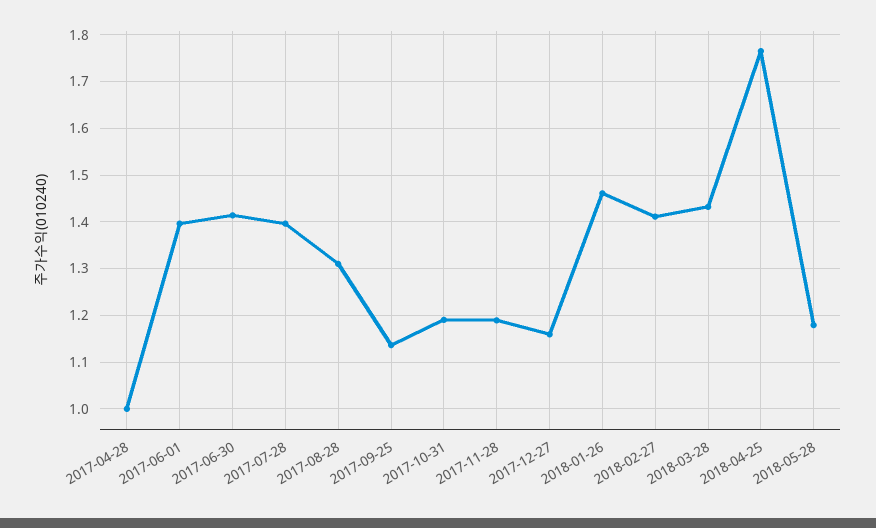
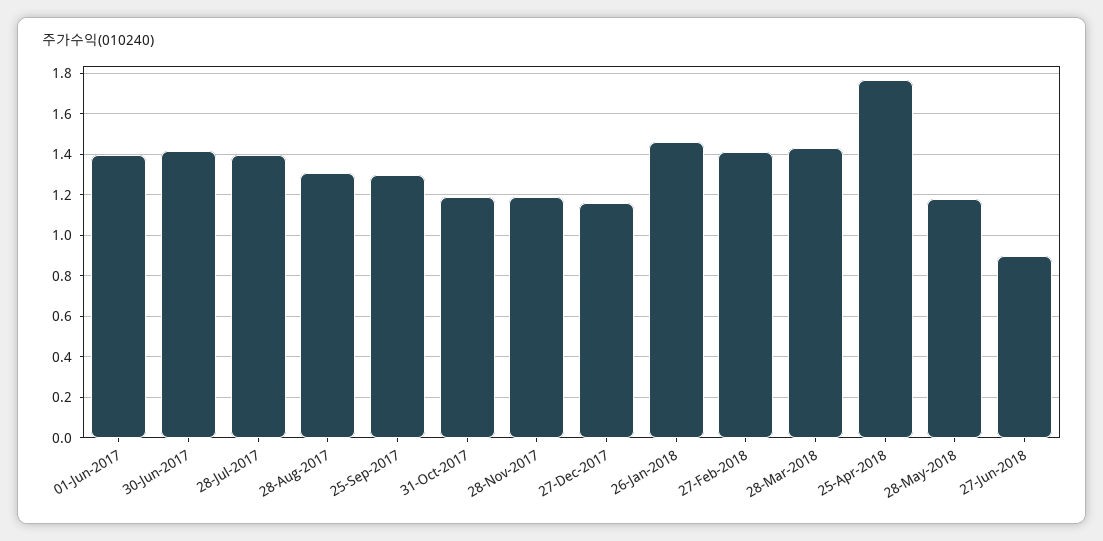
2017-04-28: 1 -> none
2017-09-25: 1.14 -> 1.3
27-Jun-2018: none -> 0.9

